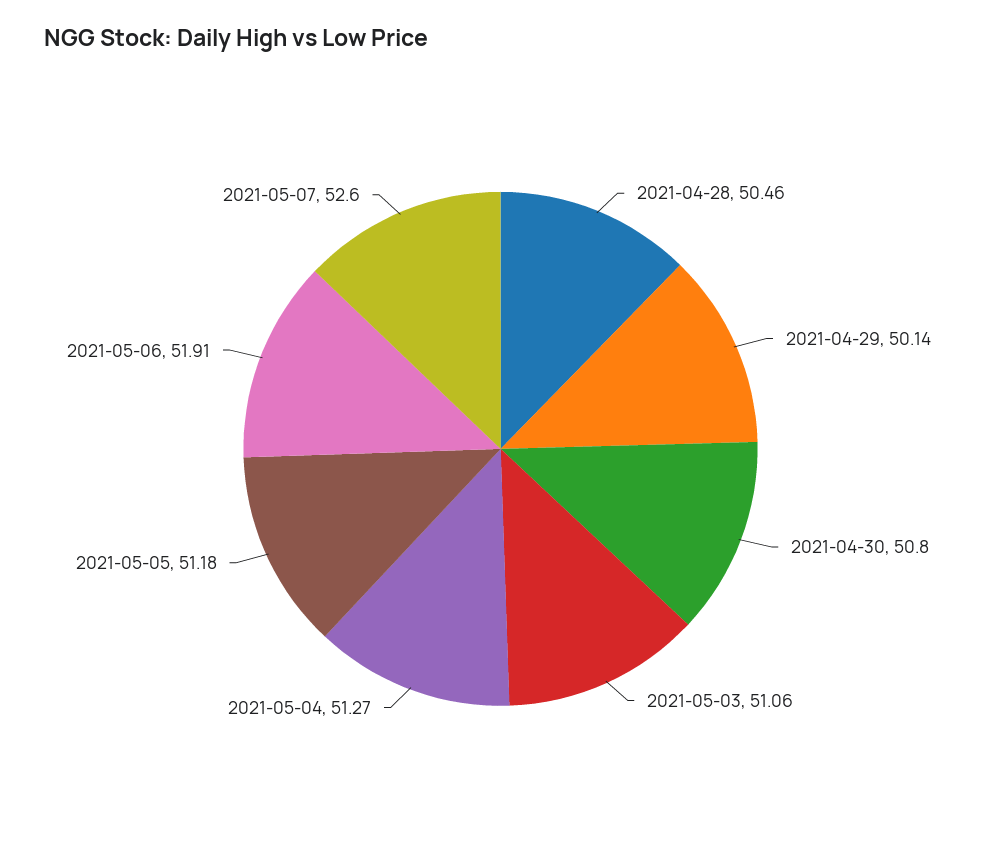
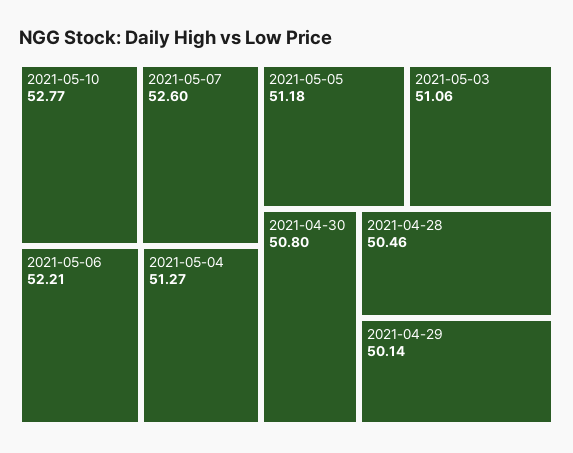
2021-05-06: 51.91 -> 52.21
2021-05-10: none -> 52.77

